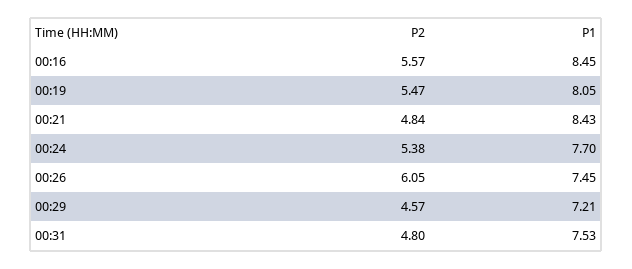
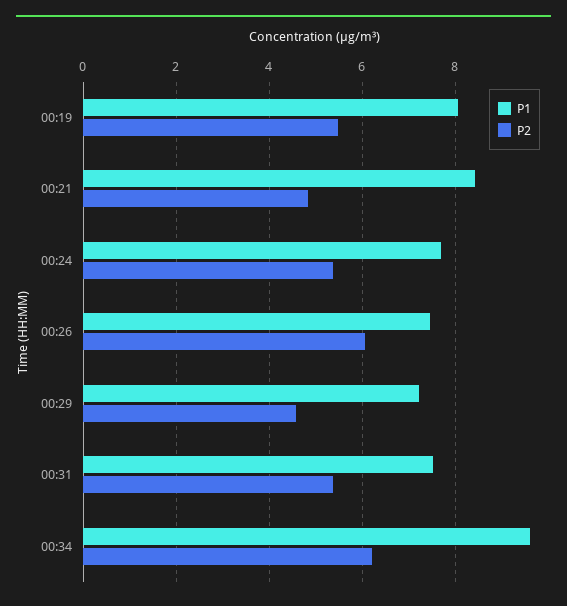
P2, 00:16: 5.57 -> none
P1, 00:16: 8.45 -> none
P2, 00:31: 4.8 -> 5.4
P1, 00:34: none -> 9.6
P2, 00:34: none -> 6.2

